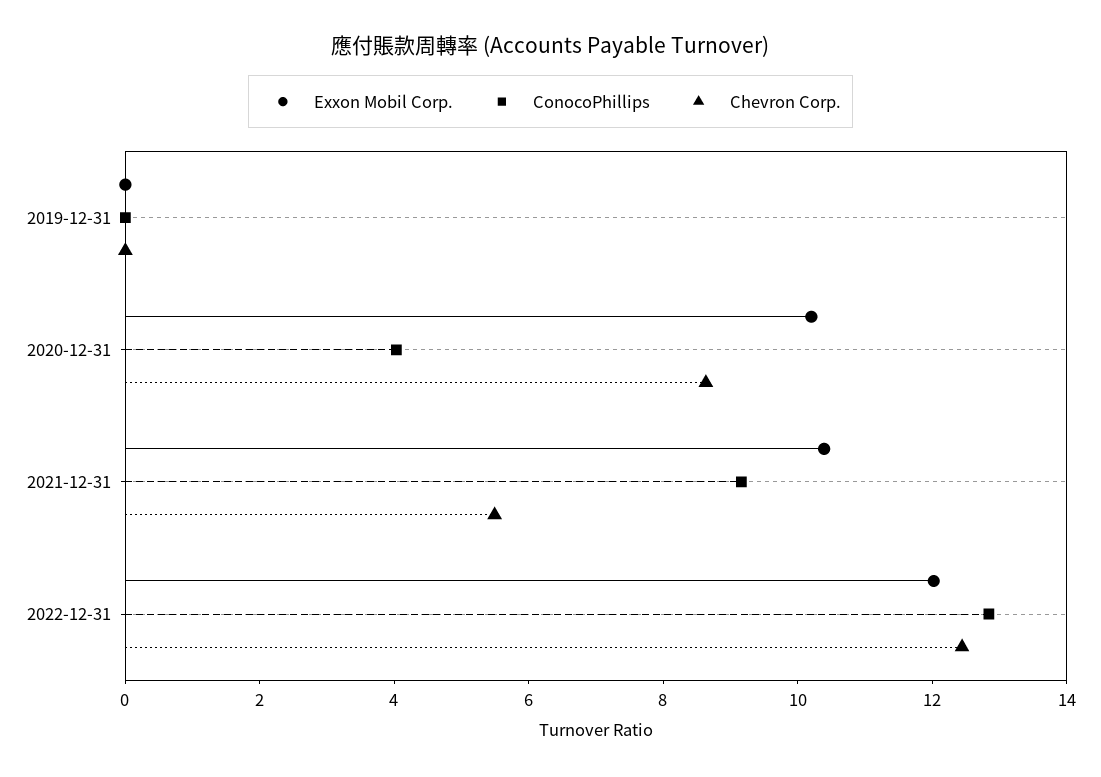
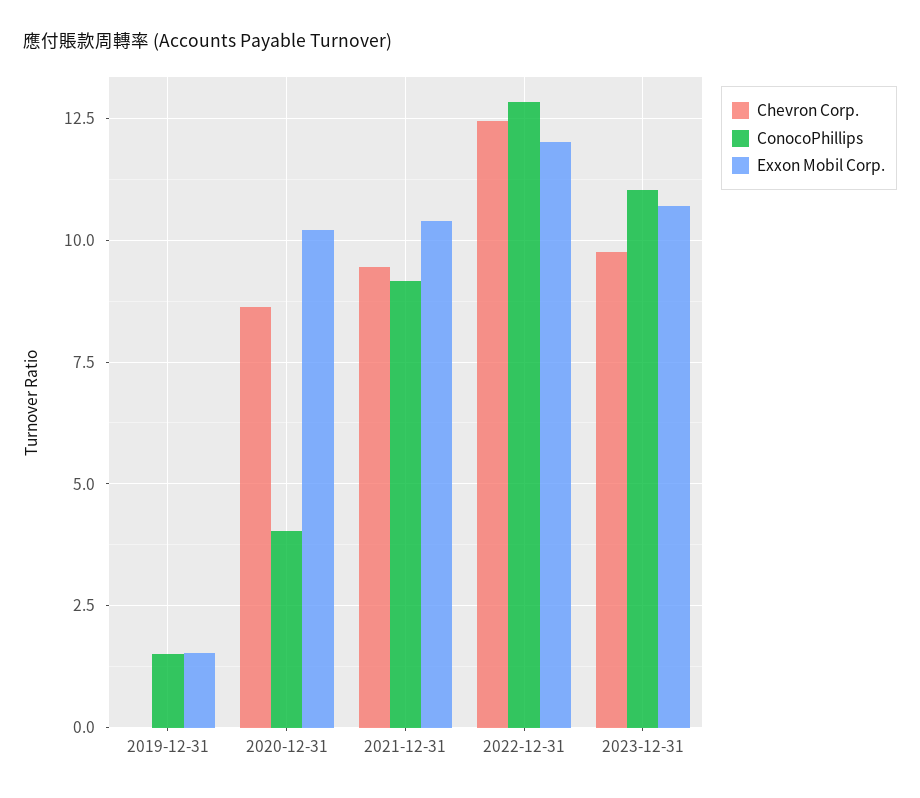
Exxon Mobil Corp., 2019-12-31: 0 -> 1.5
ConocoPhillips, 2019-12-31: 0 -> 1.5
Chevron Corp., 2021-12-31: 5.5 -> 9.5
Chevron Corp., 2023-12-31: none -> 9.75
ConocoPhillips, 2023-12-31: none -> 11
Exxon Mobil Corp., 2023-12-31: none -> 10.75

